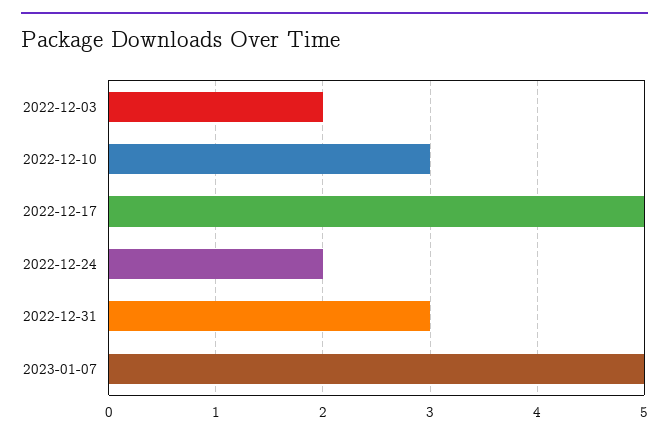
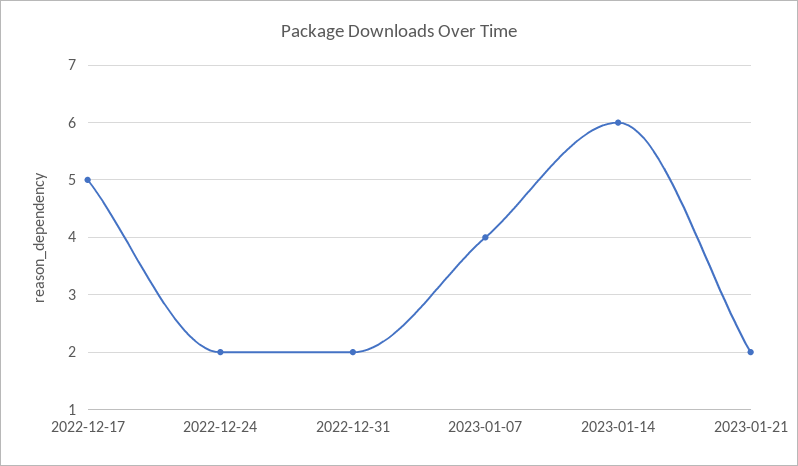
2022-12-03: 2 -> none
2022-12-10: 3 -> none
2022-12-31: 3 -> 2
2023-01-07: 5 -> 4
2023-01-14: none -> 6
2023-01-21: none -> 2

